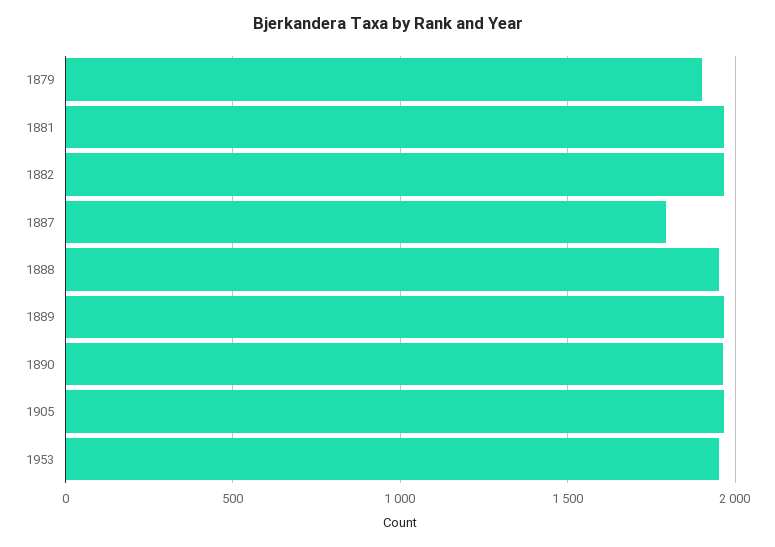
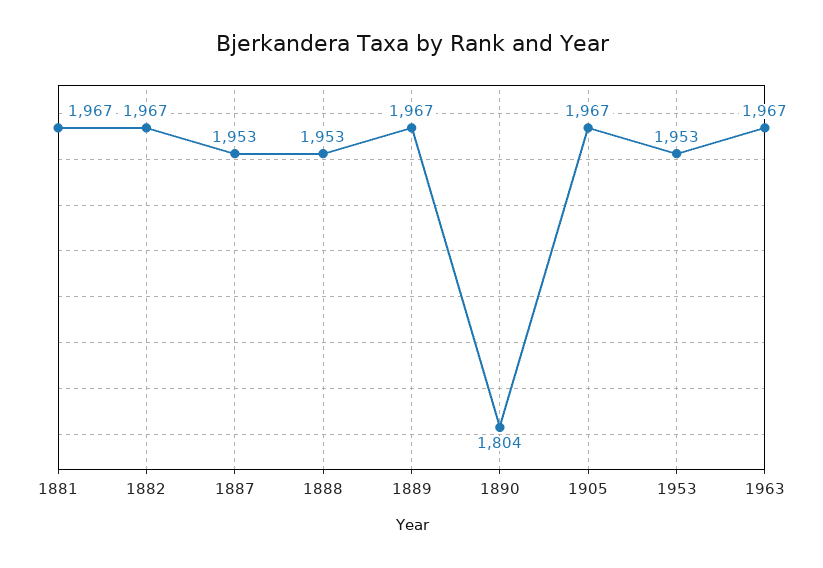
1879: 1900 -> none
1887: 1800 -> 1953
1890: 1950 -> 1804
1963: none -> 1967

